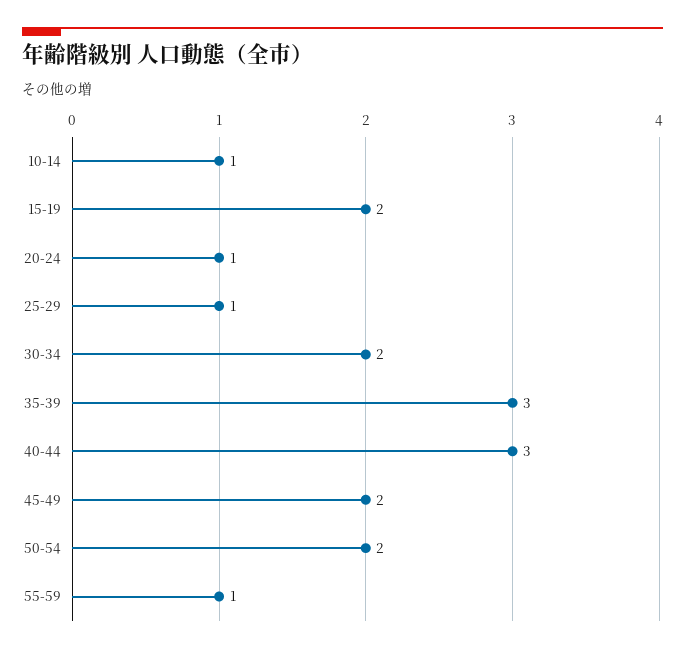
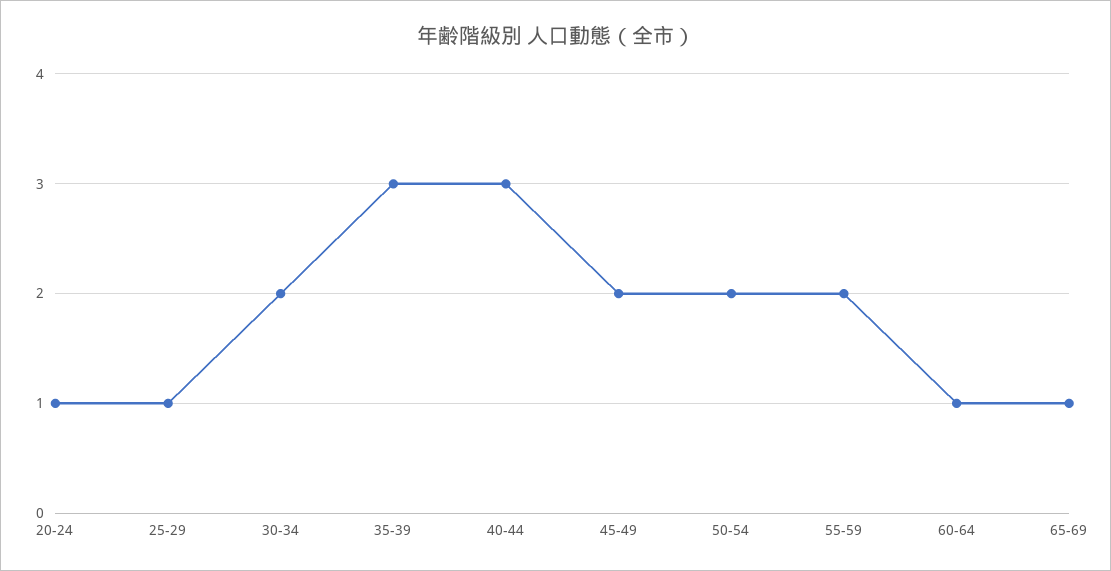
10-14: 1 -> none
15-19: 2 -> none
55-59: 1 -> 2
60-64: none -> 1
65-69: none -> 1

